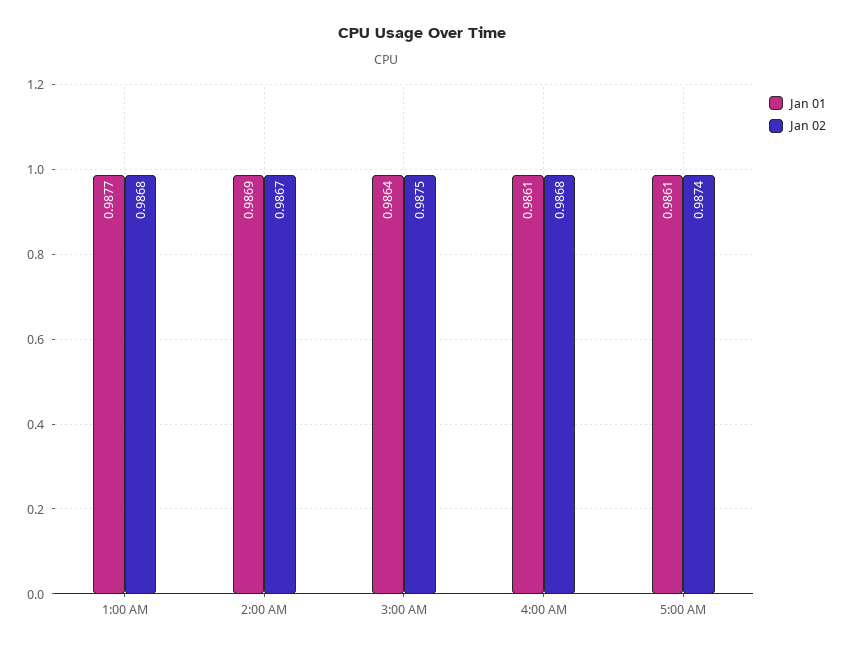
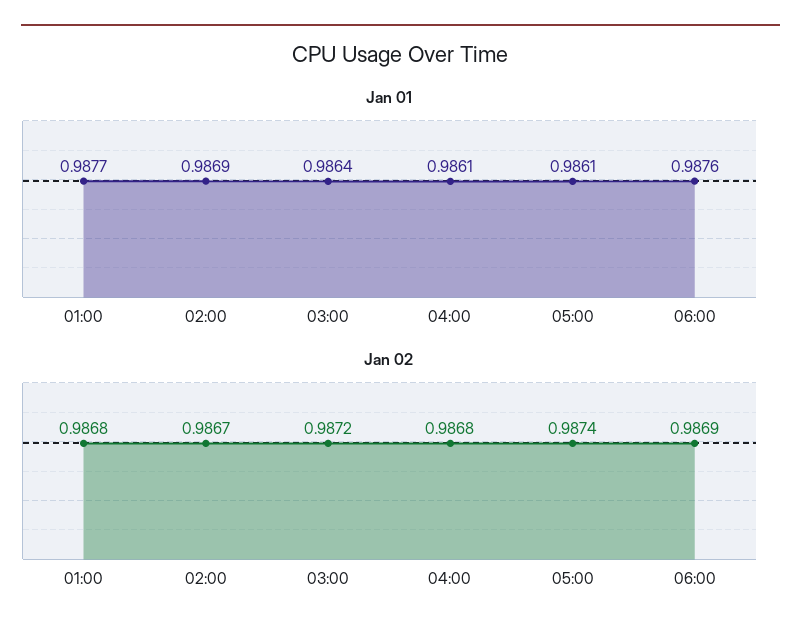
Jan 02, 3:00 AM: 0.9875 -> 0.9872
Jan 01, 06:00: none -> 0.9876
Jan 02, 06:00: none -> 0.9869

